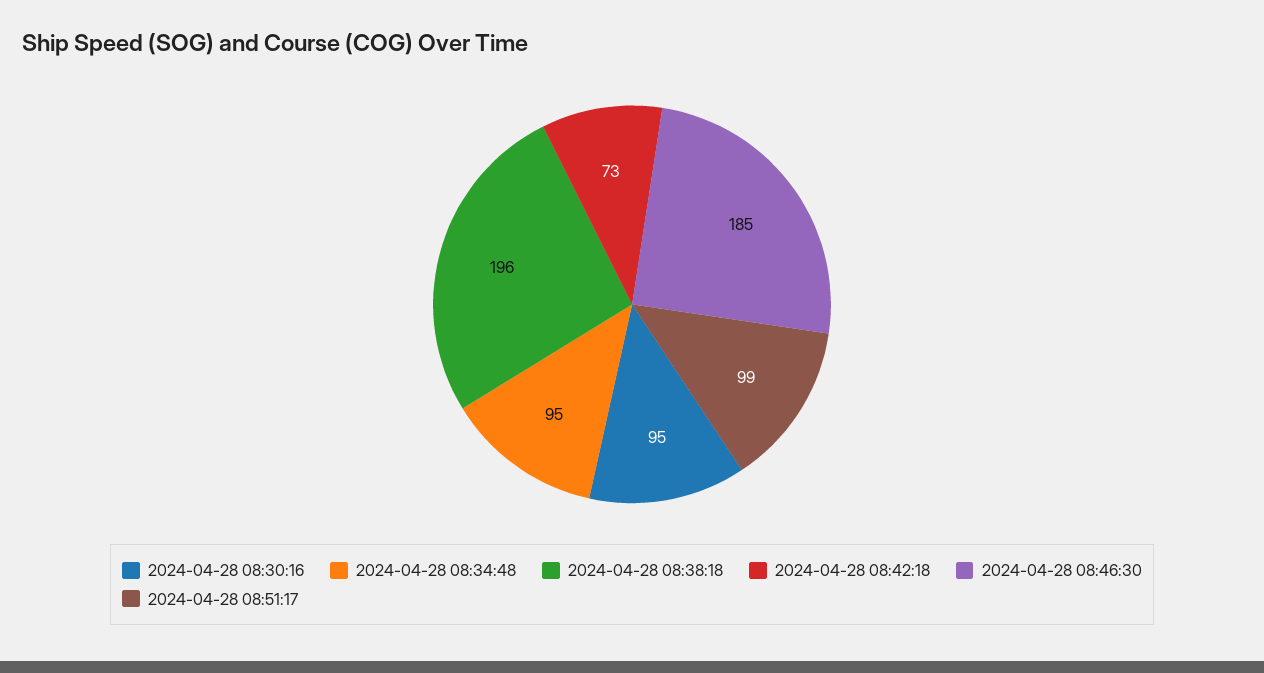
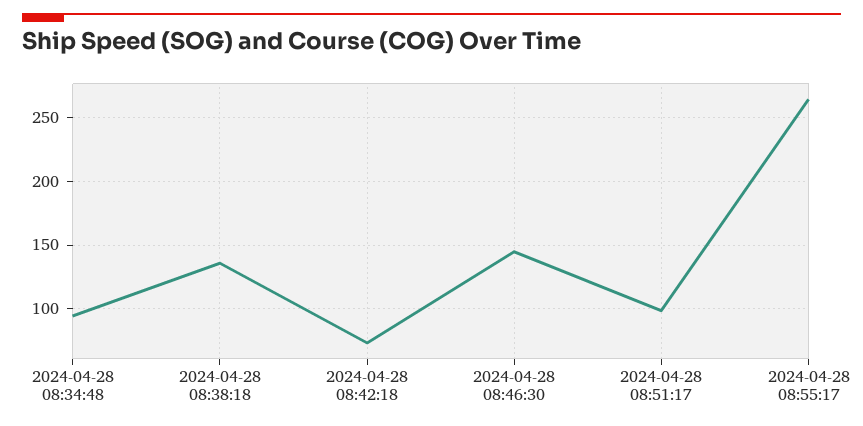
2024-04-28 08:30:16: 95 -> none
2024-04-28 08:38:18: 196 -> 135
2024-04-28 08:46:30: 185 -> 145
2024-04-28 08:55:17: none -> 265

